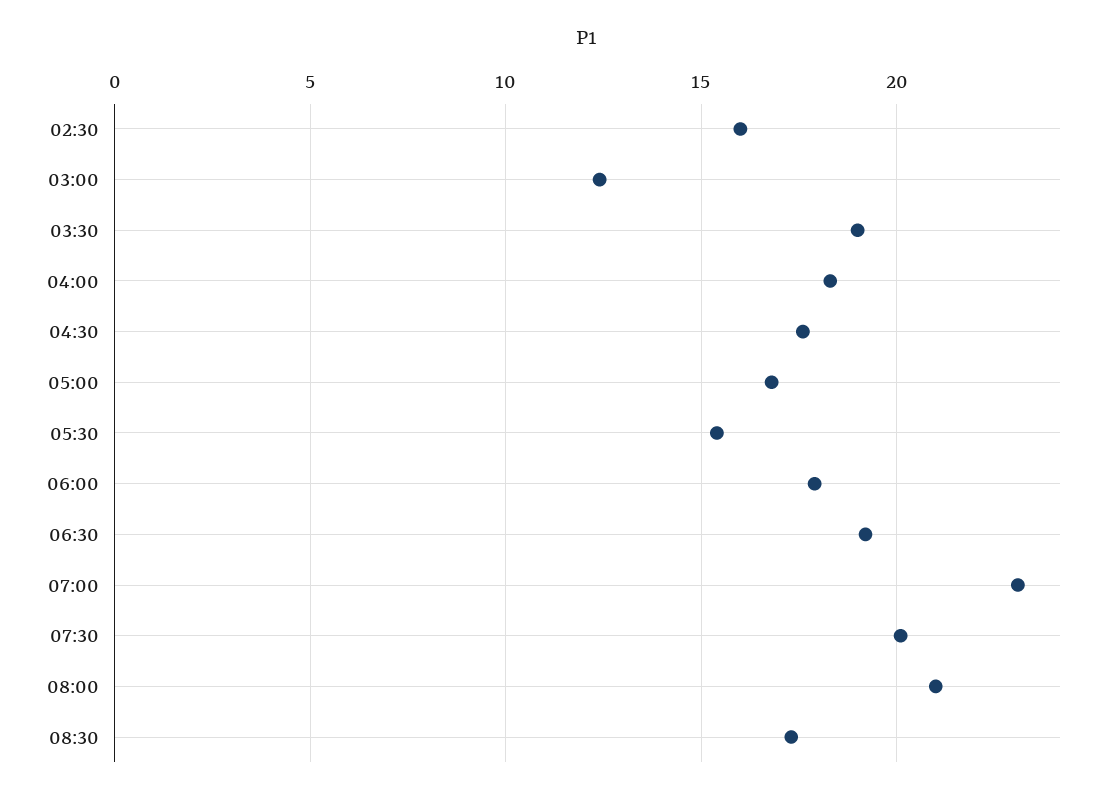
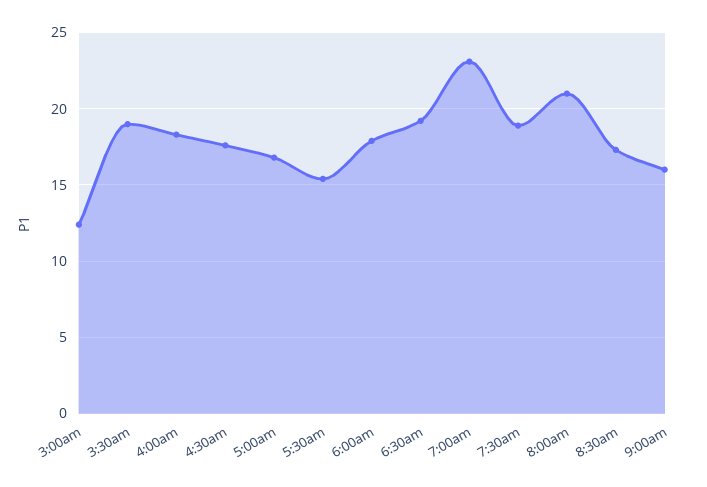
02:30: 16 -> none
07:30: 20 -> 19
9:00am: none -> 16

